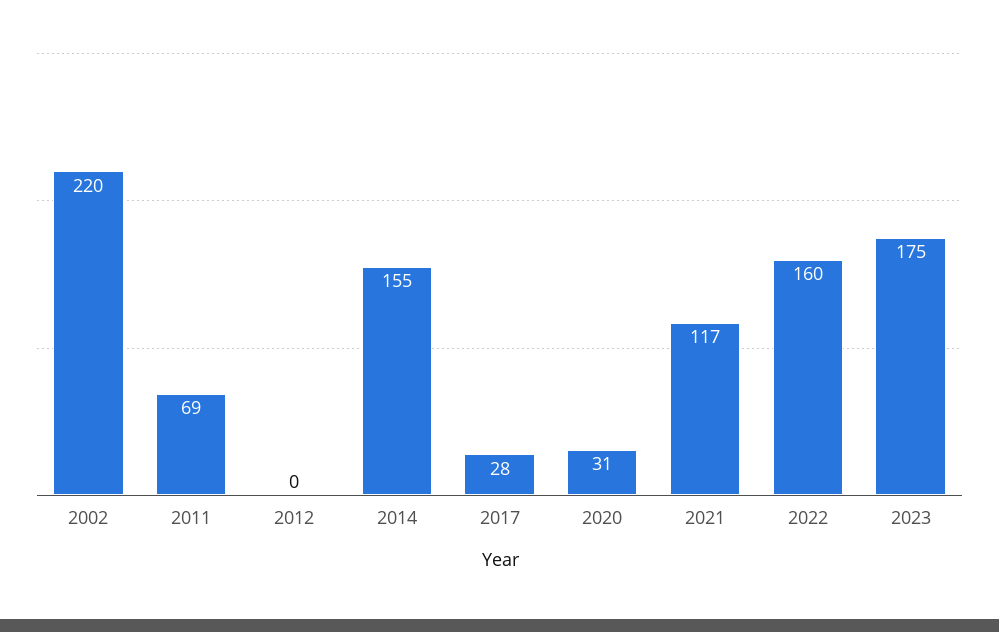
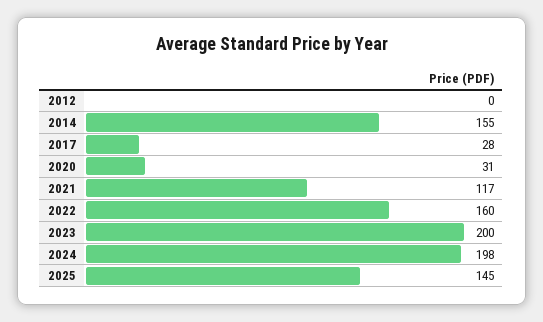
2002: 220 -> none
2011: 69 -> none
2023: 175 -> 200
2024: none -> 198
2025: none -> 145

